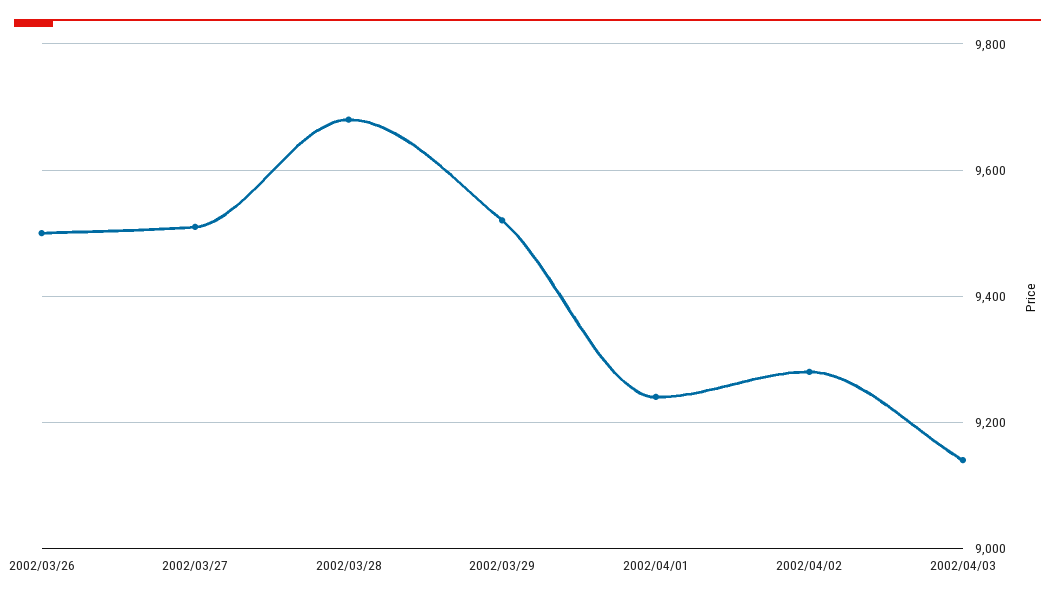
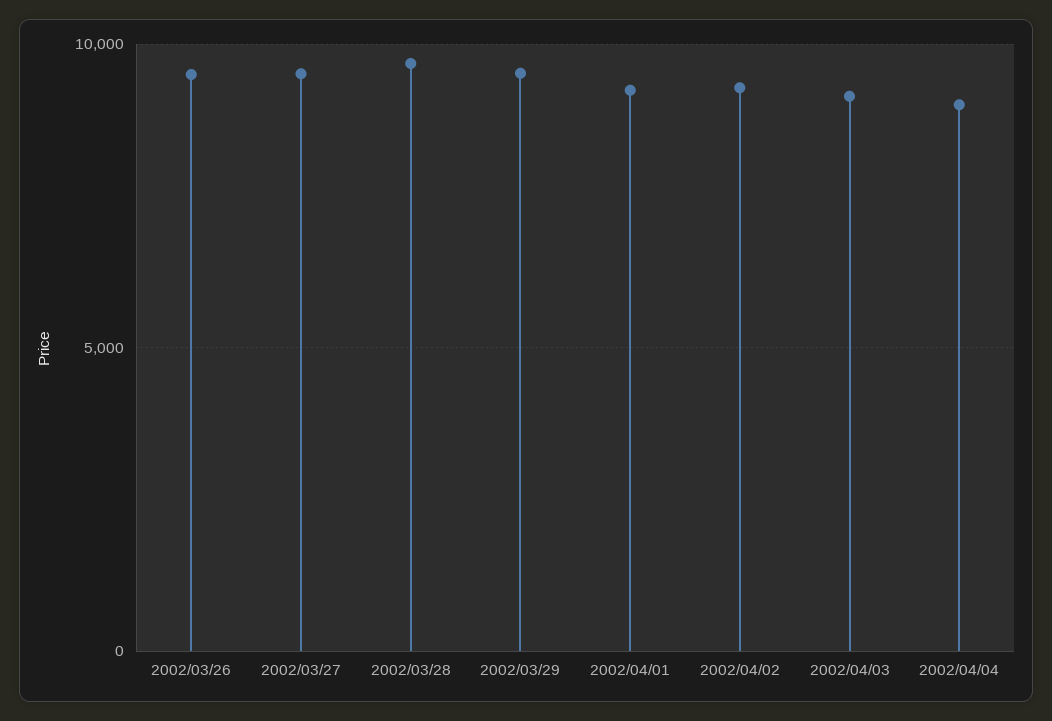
2002/04/04: none -> 9000

